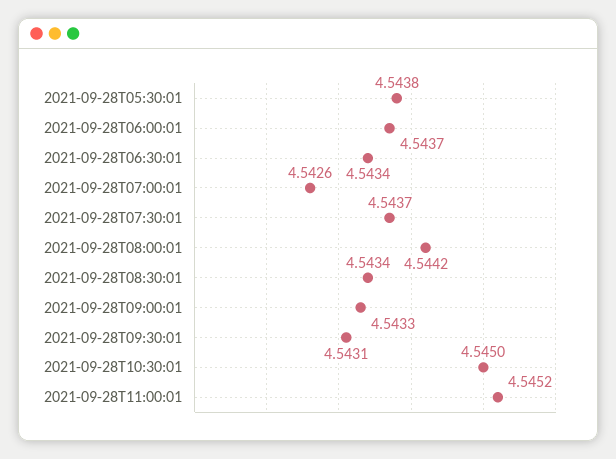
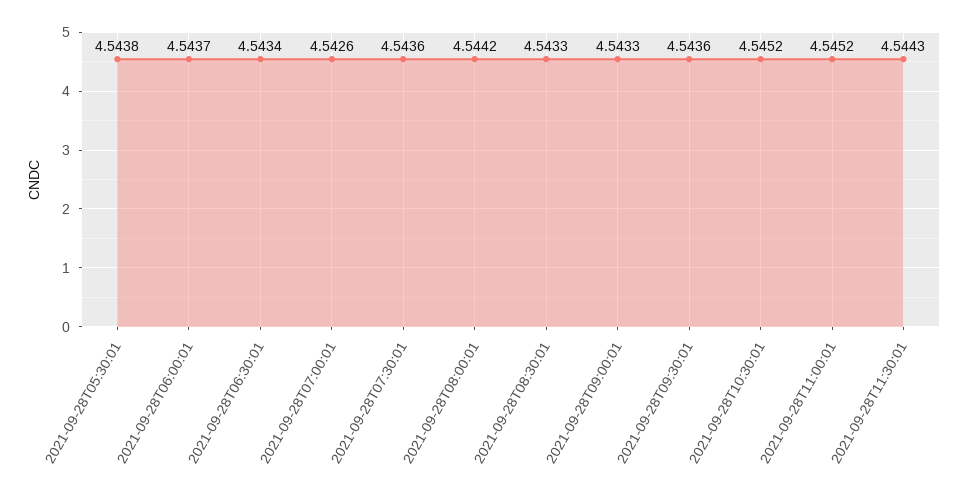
2021-09-28T07:30:01: 4.5437 -> 4.5436
2021-09-28T08:30:01: 4.5434 -> 4.5433
2021-09-28T09:30:01: 4.5431 -> 4.5436
2021-09-28T10:30:01: 4.545 -> 4.5452
2021-09-28T11:30:01: none -> 4.5443

